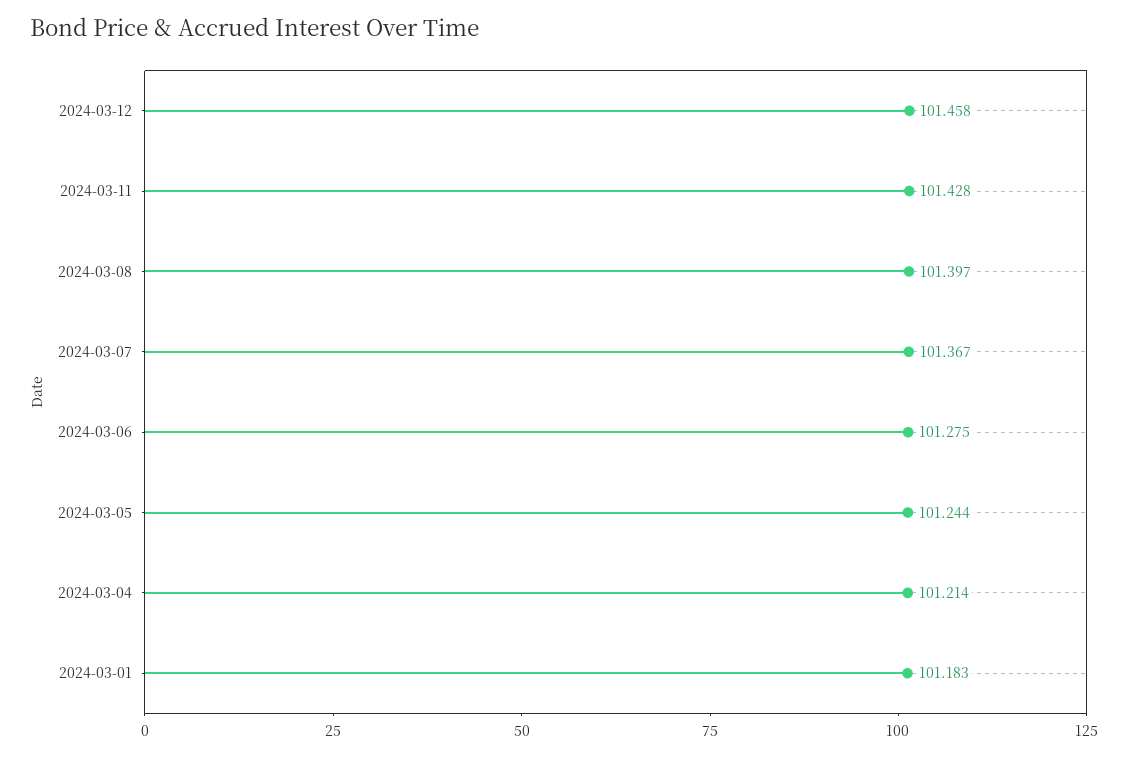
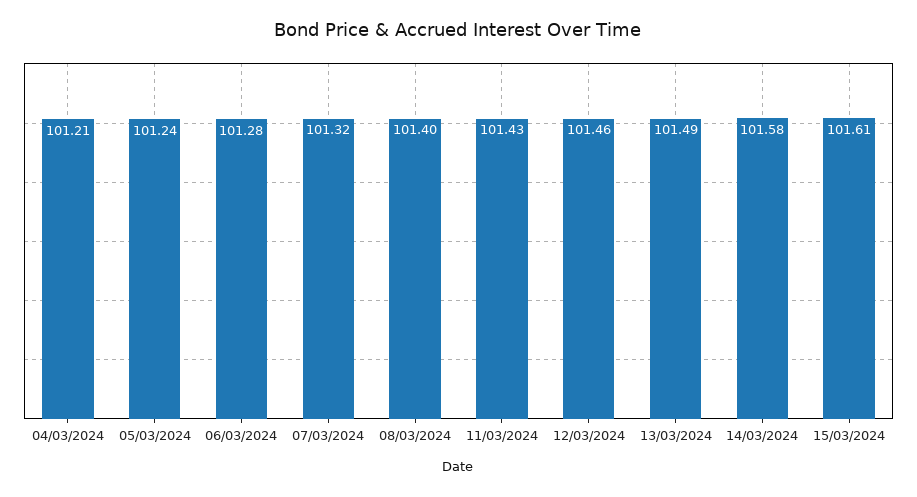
2024-03-07: 101.367 -> 101.32
2024-03-01: 101.183 -> none
13/03/2024: none -> 101.49
14/03/2024: none -> 101.58
15/03/2024: none -> 101.61

